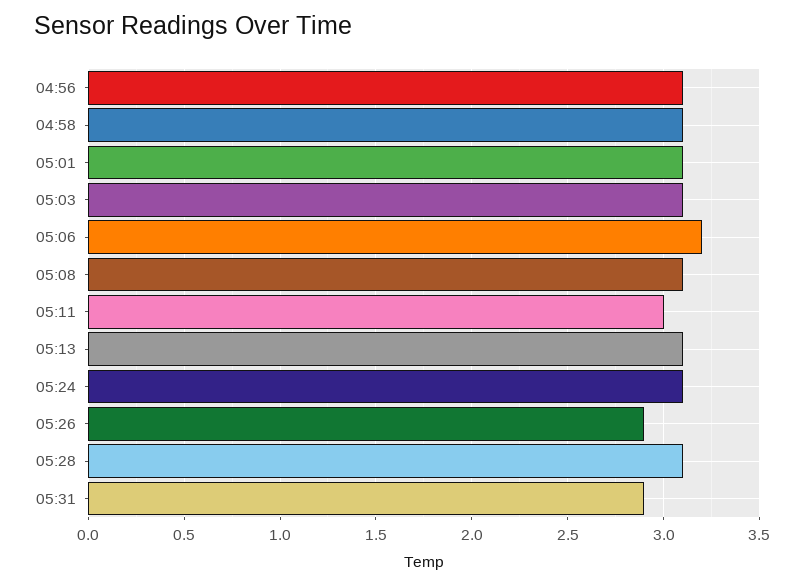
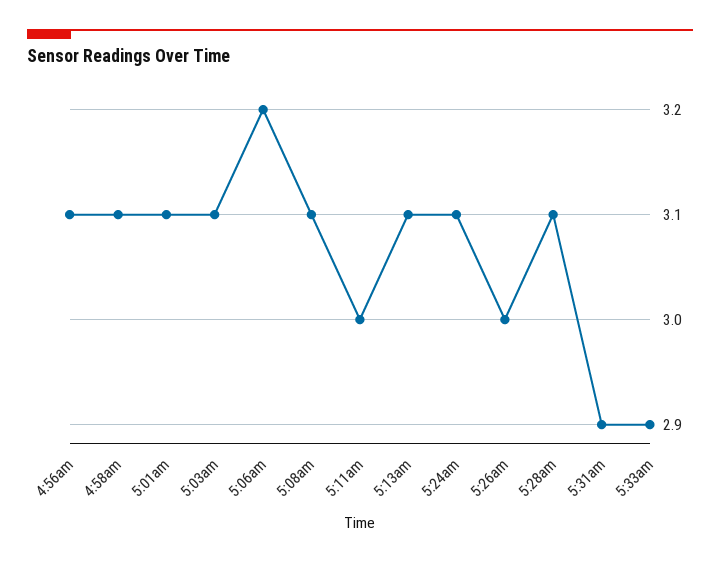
05:26: 2.9 -> 3
5:33am: none -> 2.9

